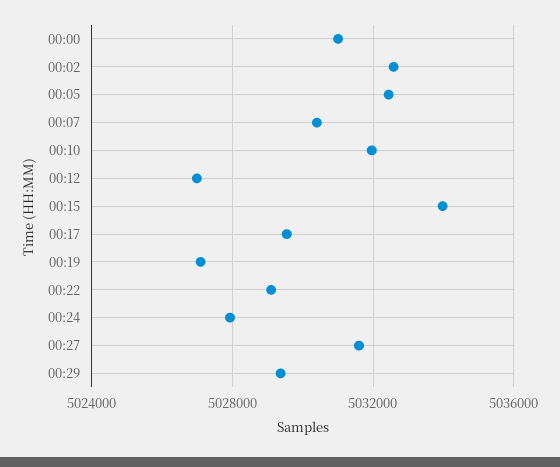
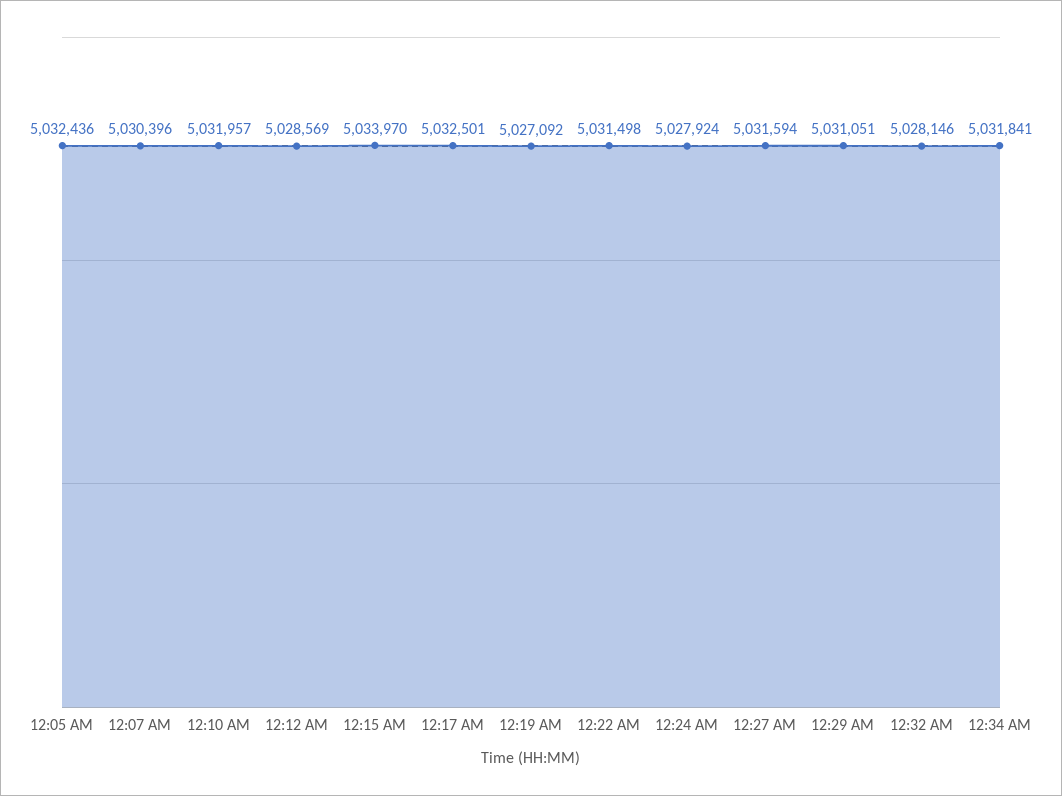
00:00: 5031000 -> none
00:02: 5032500 -> none
00:12: 5027000 -> 5028569
00:17: 5029500 -> 5032501
00:22: 5029000 -> 5031498
00:29: 5029500 -> 5031051
12:32 AM: none -> 5028146
12:34 AM: none -> 5031841

